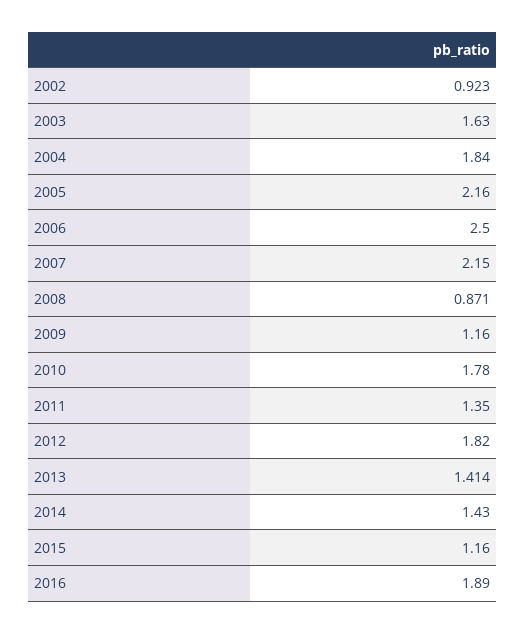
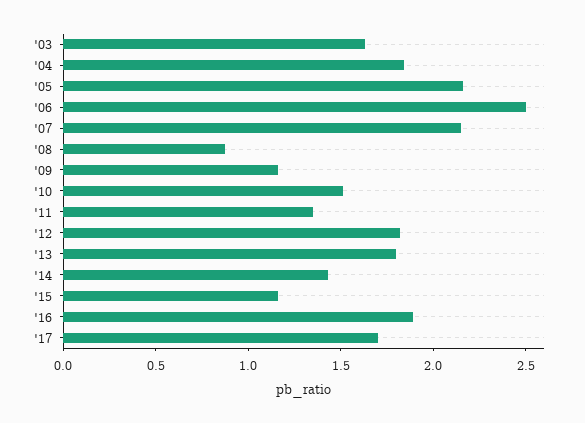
2002: 0.923 -> none
2010: 1.78 -> 1.5
2013: 1.414 -> 1.8
'17: none -> 1.7

